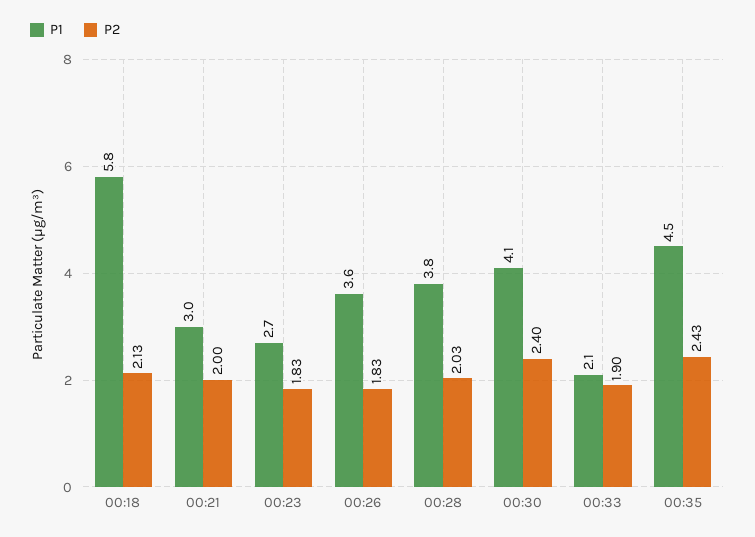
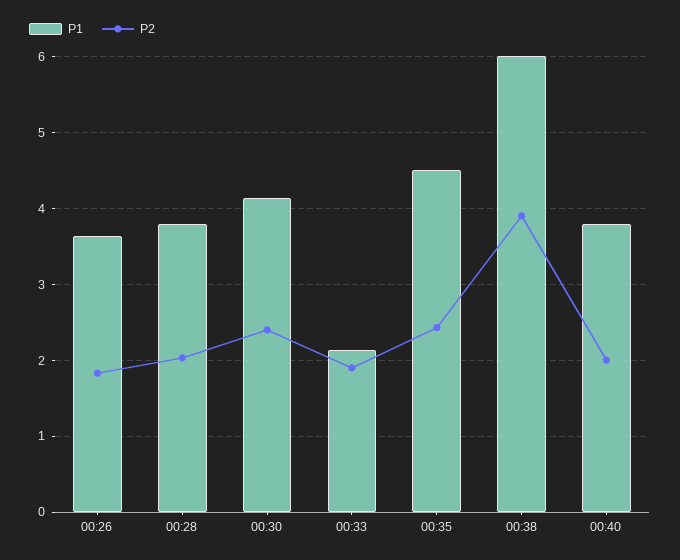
P1, 00:18: 5.8 -> none
P2, 00:18: 2.13 -> none
P1, 00:21: 3 -> none
P2, 00:21: 2 -> none
P1, 00:23: 2.7 -> none
P2, 00:23: 1.83 -> none
P1, 00:38: none -> 6
P2, 00:38: none -> 3.9
P1, 00:40: none -> 3.8
P2, 00:40: none -> 2

